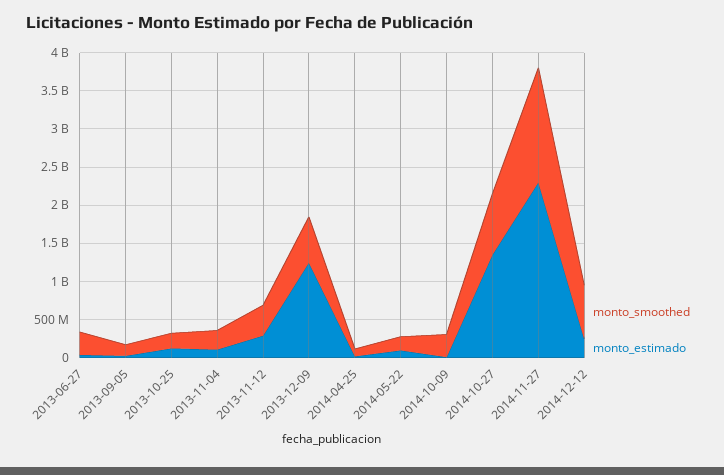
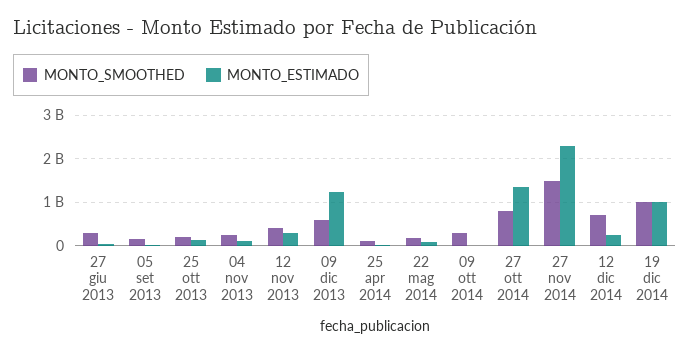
monto_smoothed, 19 dic 2014: none -> 1000000000
monto_estimado, 19 dic 2014: none -> 1000000000

